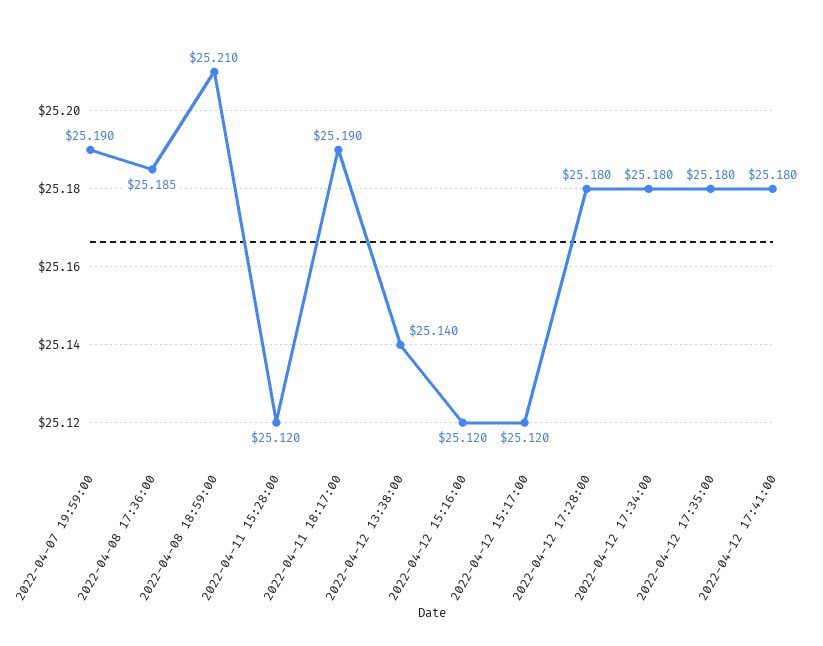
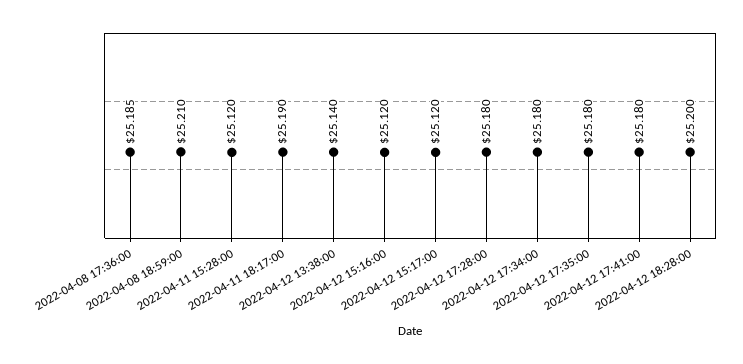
2022-04-07 19:59:00: 25.19 -> none
2022-04-12 18:28:00: none -> 25.2

